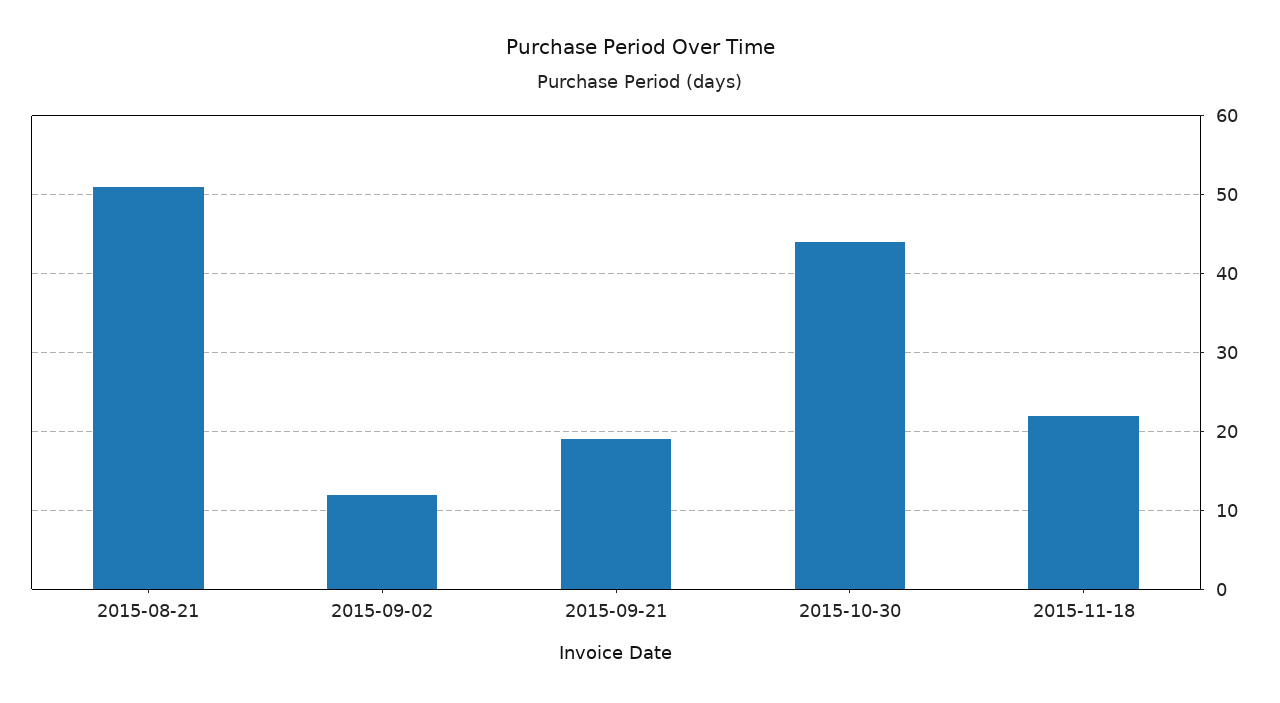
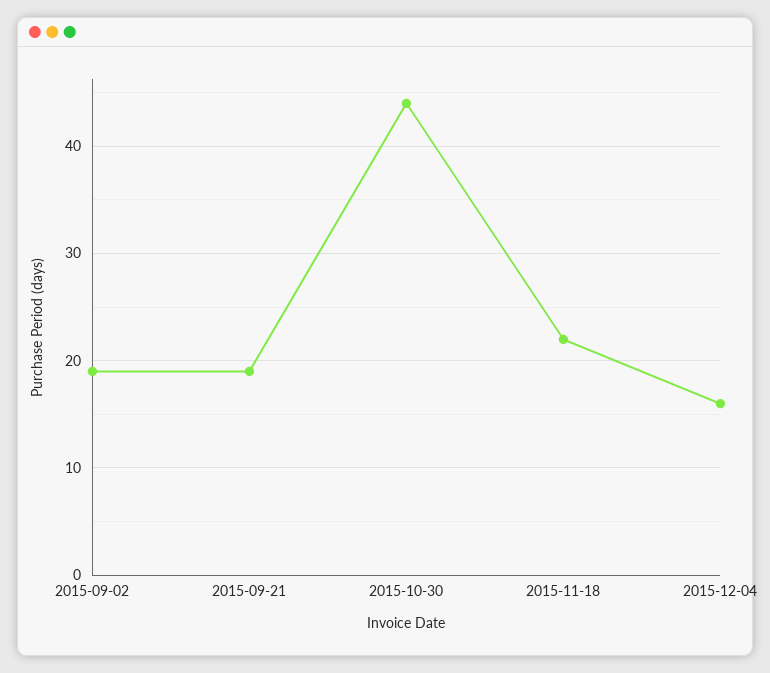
2015-08-21: 51 -> none
2015-09-02: 12 -> 19
2015-12-04: none -> 16

